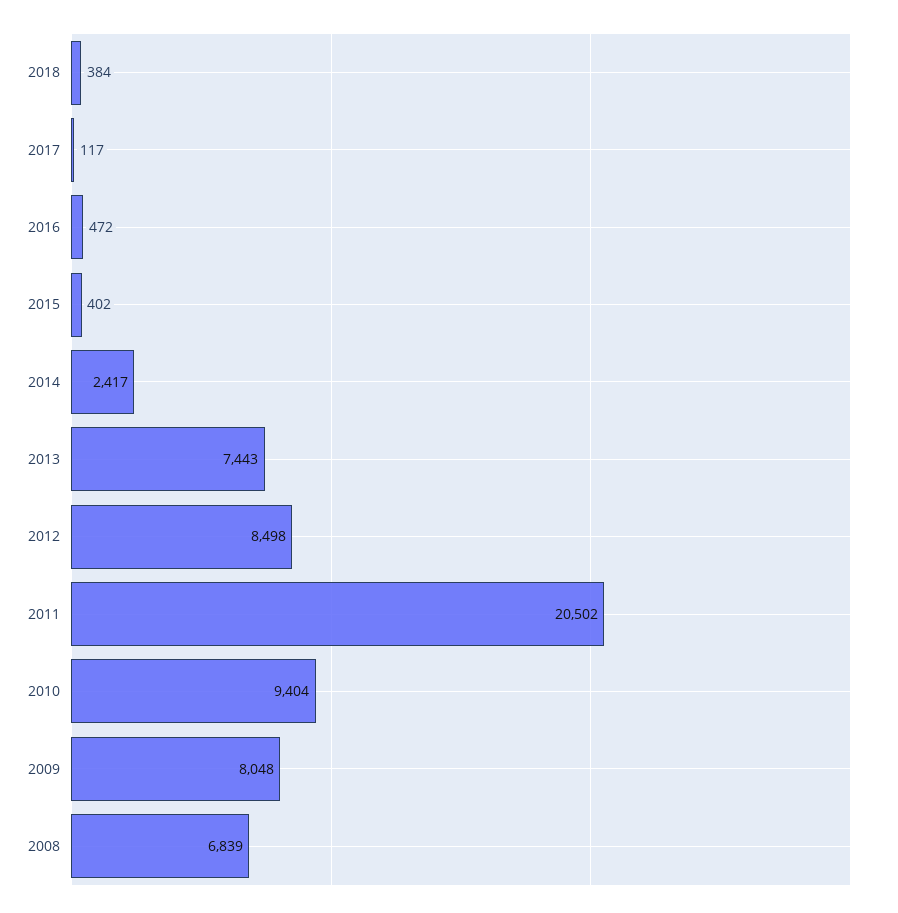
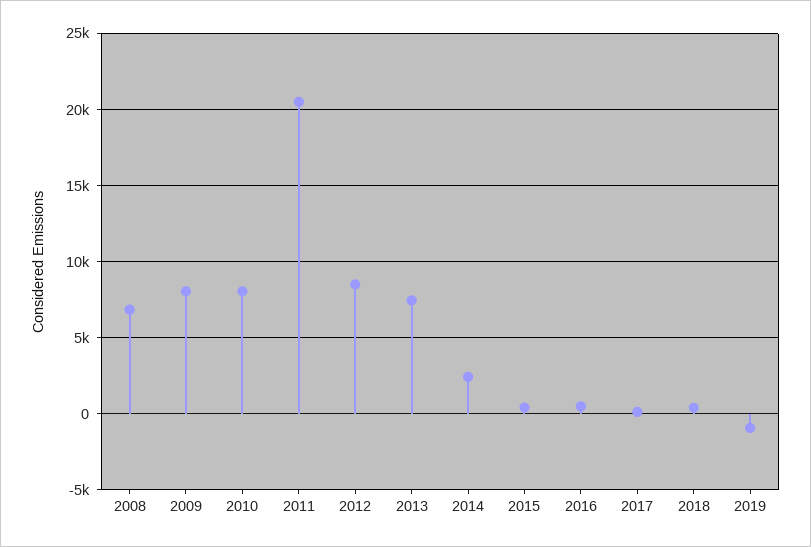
2010: 9404 -> 8000
2019: none -> -1000

